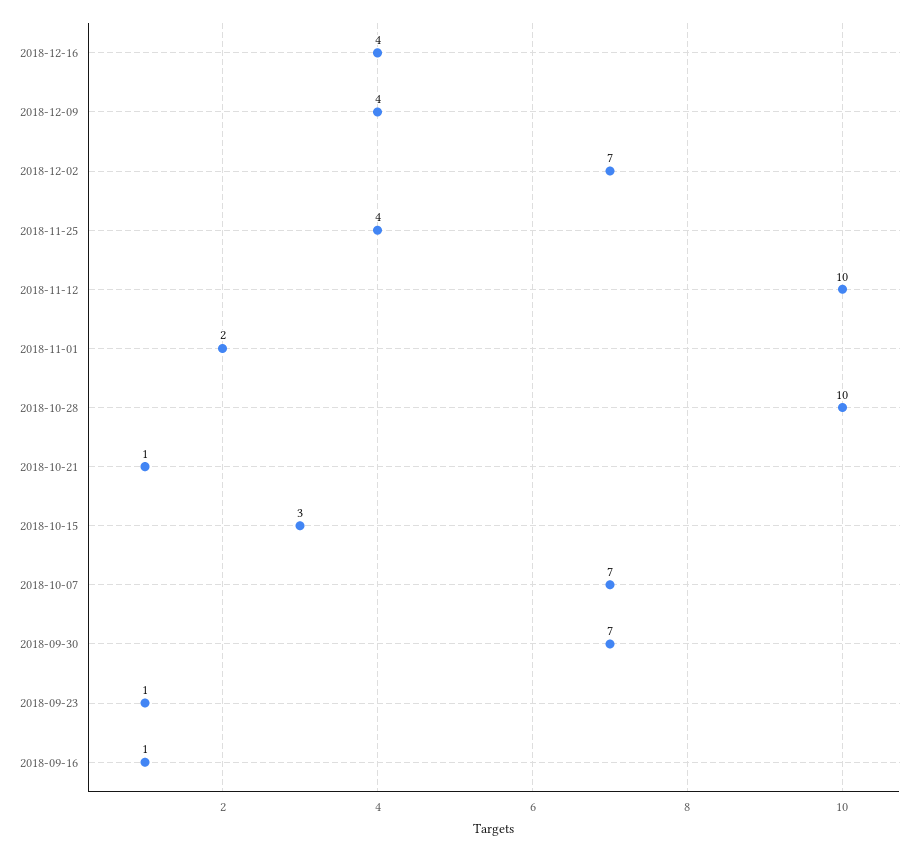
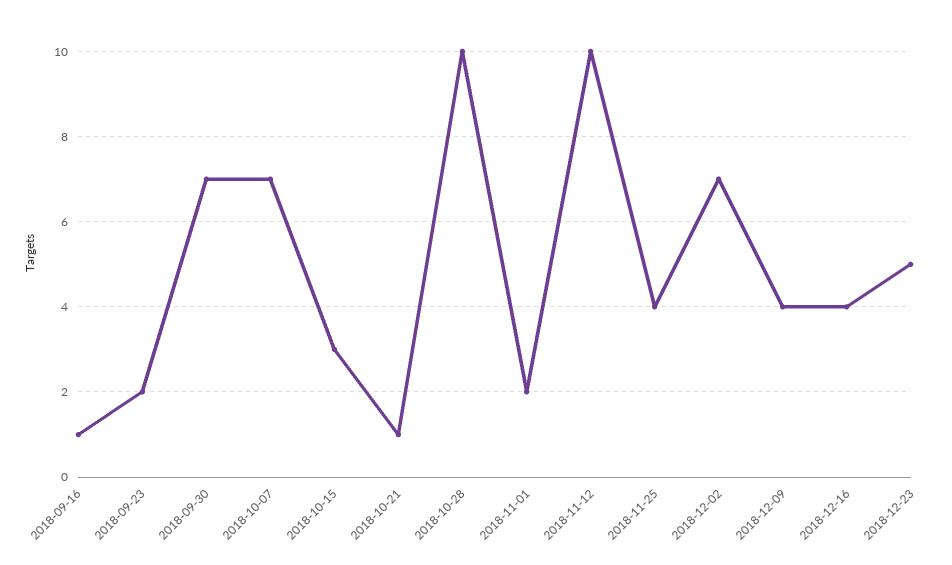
2018-09-23: 1 -> 2
2018-12-23: none -> 5

